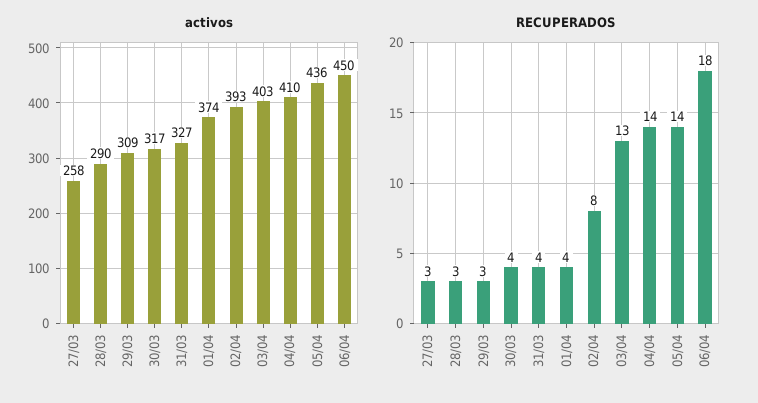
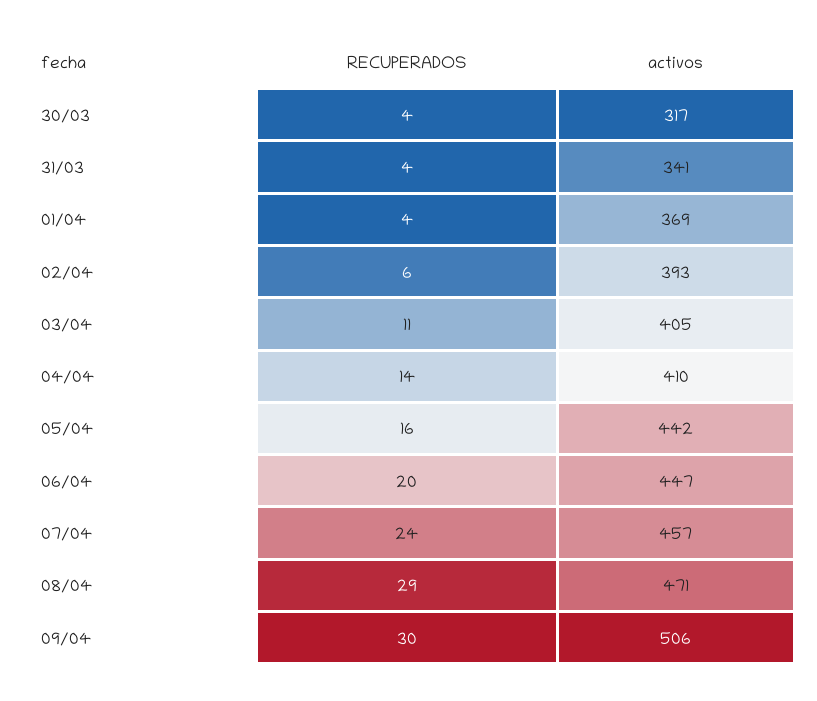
activos, 27/03: 258 -> none
activos, 28/03: 290 -> none
activos, 29/03: 309 -> none
activos, 31/03: 327 -> 341
activos, 01/04: 374 -> 369
activos, 03/04: 403 -> 405
activos, 05/04: 436 -> 442
activos, 06/04: 450 -> 447
RECUPERADOS, 27/03: 3 -> none
RECUPERADOS, 28/03: 3 -> none
RECUPERADOS, 29/03: 3 -> none
RECUPERADOS, 02/04: 8 -> 6
RECUPERADOS, 03/04: 13 -> 11
RECUPERADOS, 05/04: 14 -> 16
RECUPERADOS, 06/04: 18 -> 20
RECUPERADOS, 07/04: none -> 24
activos, 07/04: none -> 457
RECUPERADOS, 08/04: none -> 29
activos, 08/04: none -> 471
RECUPERADOS, 09/04: none -> 30
activos, 09/04: none -> 506

